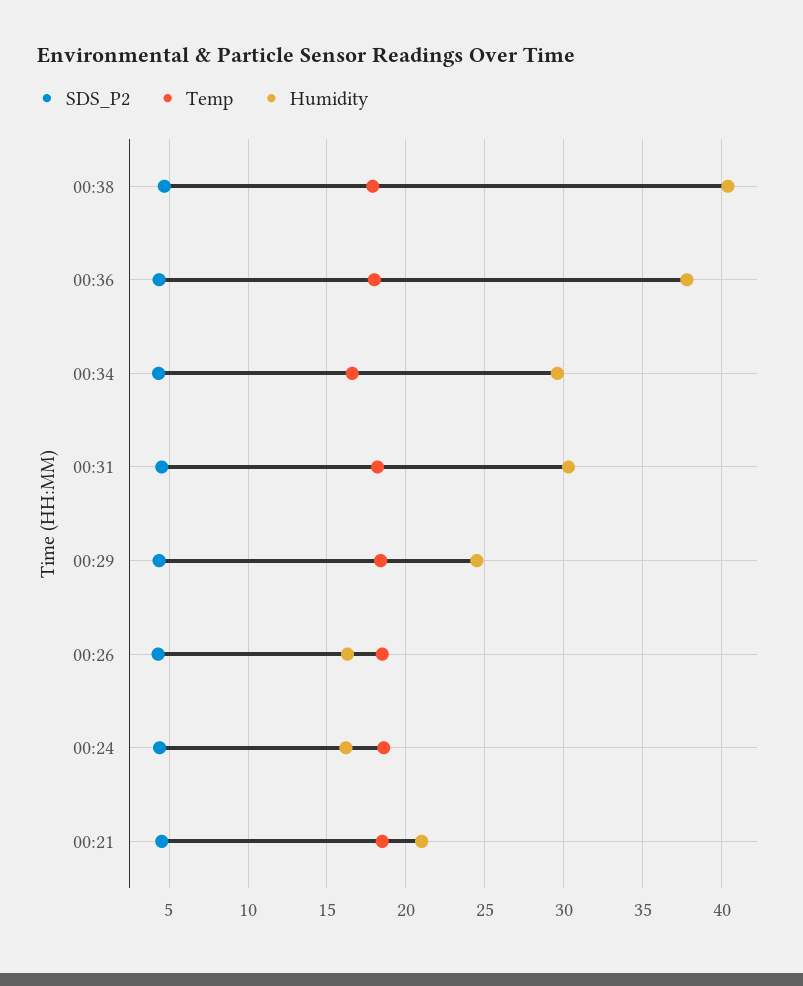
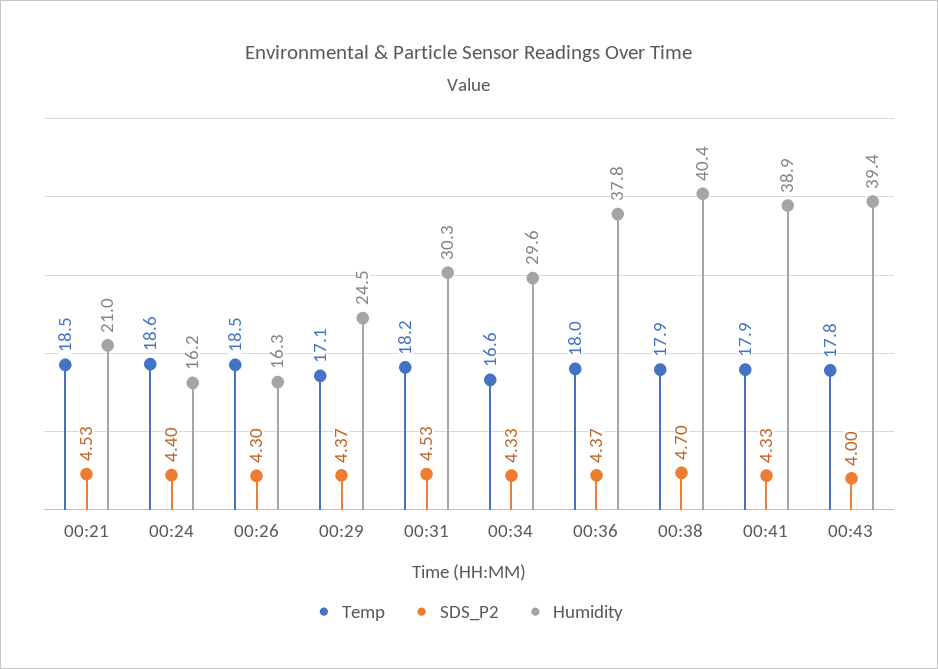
Temp, 00:29: 18.5 -> 17.1
Temp, 00:41: none -> 17.9
SDS_P2, 00:41: none -> 4.33
Humidity, 00:41: none -> 38.9
Temp, 00:43: none -> 17.8
SDS_P2, 00:43: none -> 4
Humidity, 00:43: none -> 39.4

